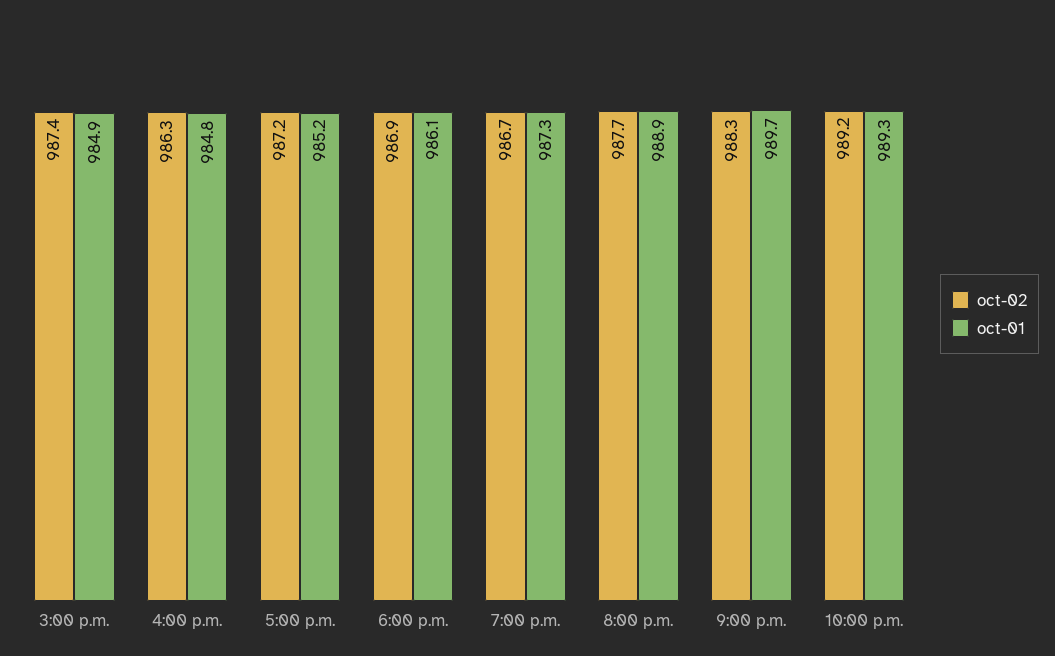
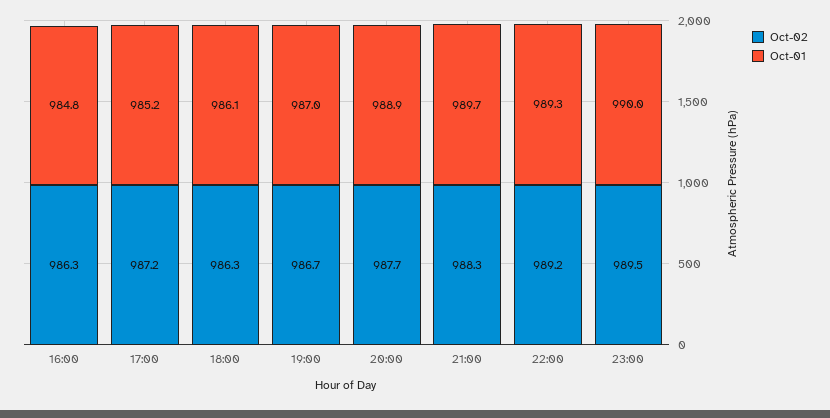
oct-02, 3:00 p.m.: 987.4 -> none
oct-01, 3:00 p.m.: 984.9 -> none
oct-02, 6:00 p.m.: 986.9 -> 986.3
oct-01, 7:00 p.m.: 987.3 -> 987
oct-02, 23:00: none -> 989.5
oct-01, 23:00: none -> 990

